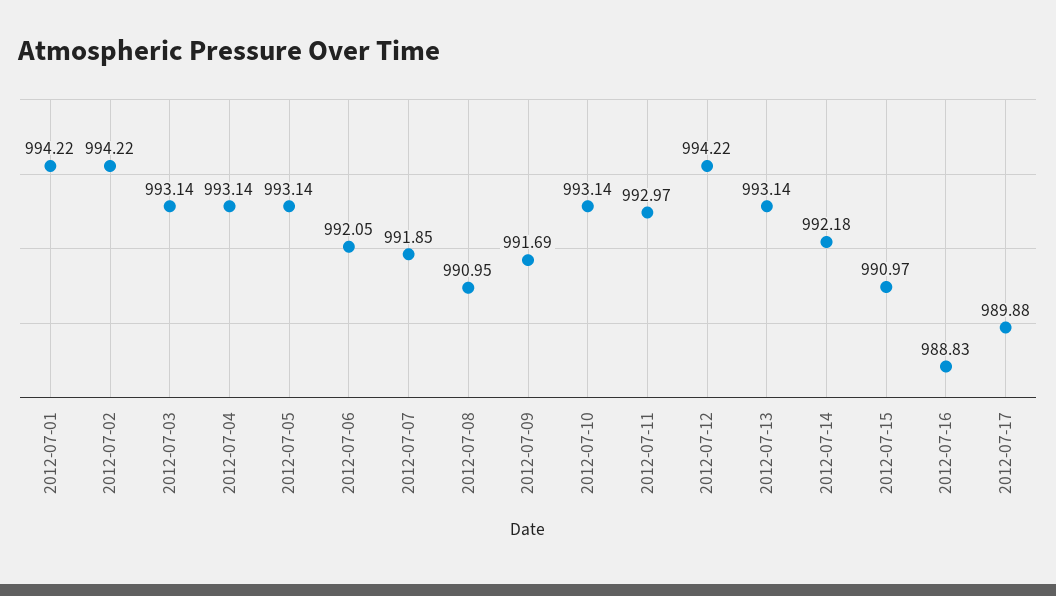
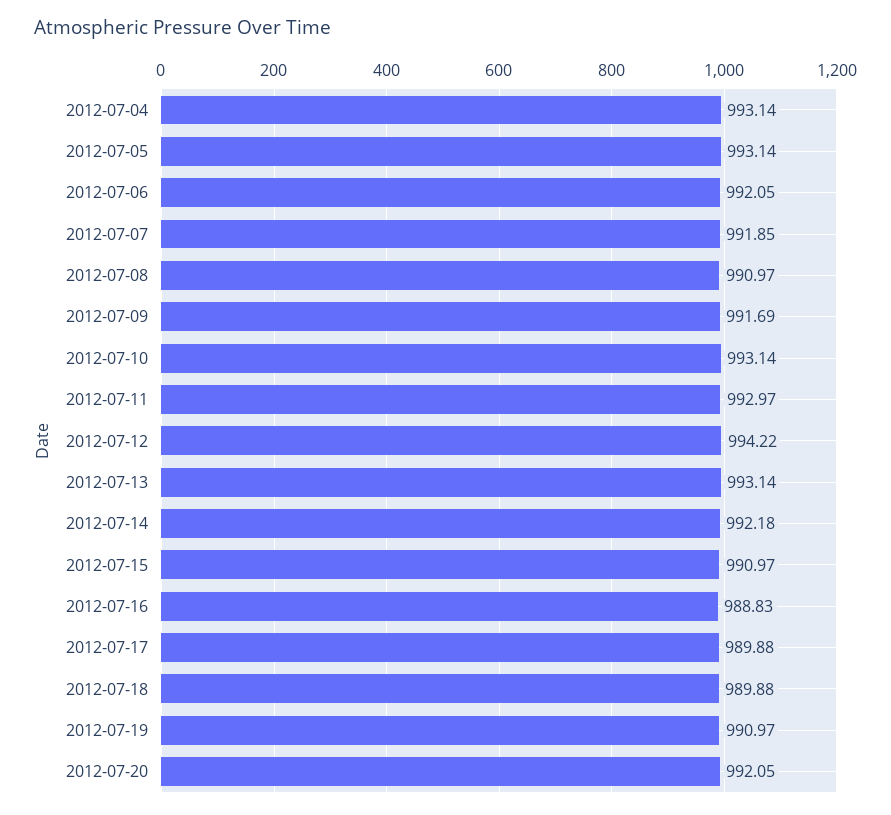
2012-07-01: 994.22 -> none
2012-07-02: 994.22 -> none
2012-07-03: 993.14 -> none
2012-07-08: 990.95 -> 990.97
2012-07-18: none -> 989.88
2012-07-19: none -> 990.97
2012-07-20: none -> 992.05

